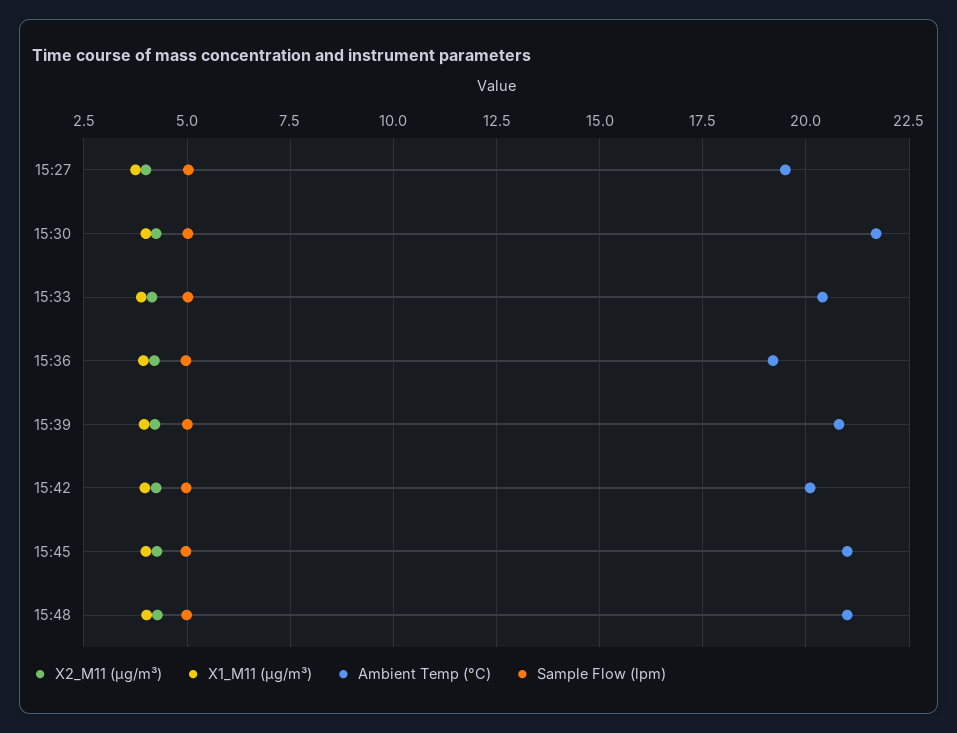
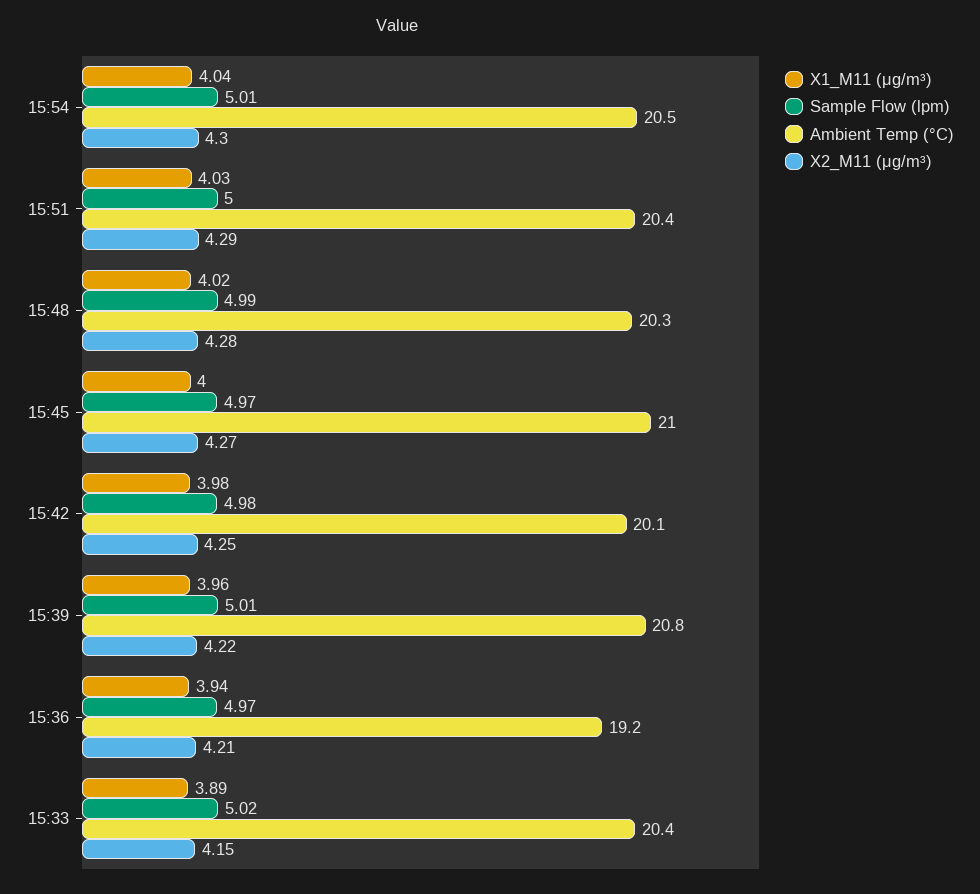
X2_M11 (μg/m³), 15:27: 4 -> none
X1_M11 (μg/m³), 15:27: 3.75 -> none
Ambient Temp (°C), 15:27: 19.5 -> none
Sample Flow (lpm), 15:27: 5 -> none
X2_M11 (μg/m³), 15:30: 4.25 -> none
X1_M11 (μg/m³), 15:30: 4 -> none
Ambient Temp (°C), 15:30: 21.75 -> none
Sample Flow (lpm), 15:30: 5 -> none
Ambient Temp (°C), 15:48: 21 -> 20.3
X1_M11 (μg/m³), 15:54: none -> 4.04
Sample Flow (lpm), 15:54: none -> 5.01
Ambient Temp (°C), 15:54: none -> 20.5
X2_M11 (μg/m³), 15:54: none -> 4.3
X1_M11 (μg/m³), 15:51: none -> 4.03
Sample Flow (lpm), 15:51: none -> 5
Ambient Temp (°C), 15:51: none -> 20.4
X2_M11 (μg/m³), 15:51: none -> 4.29

